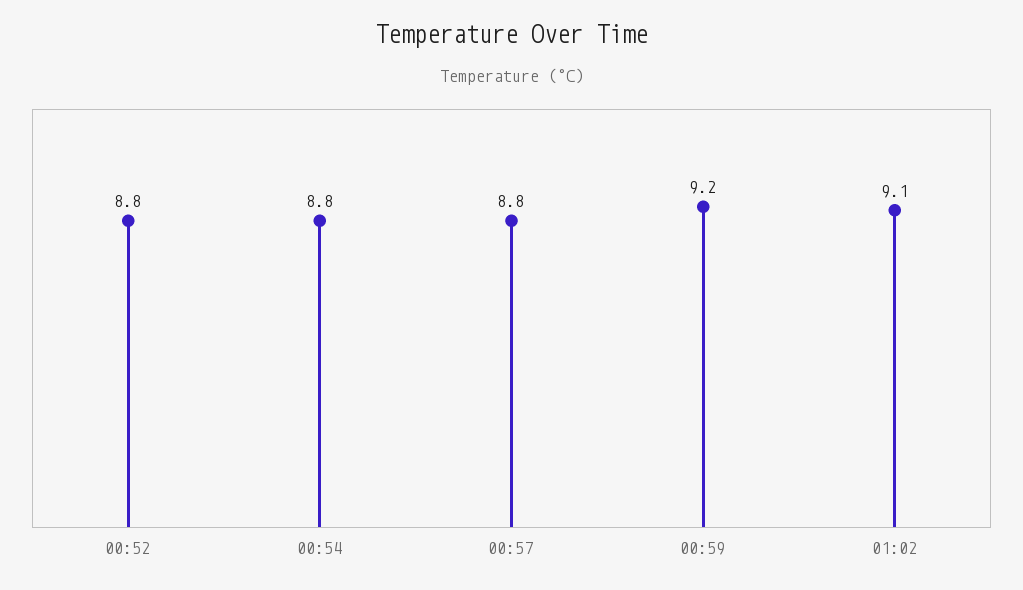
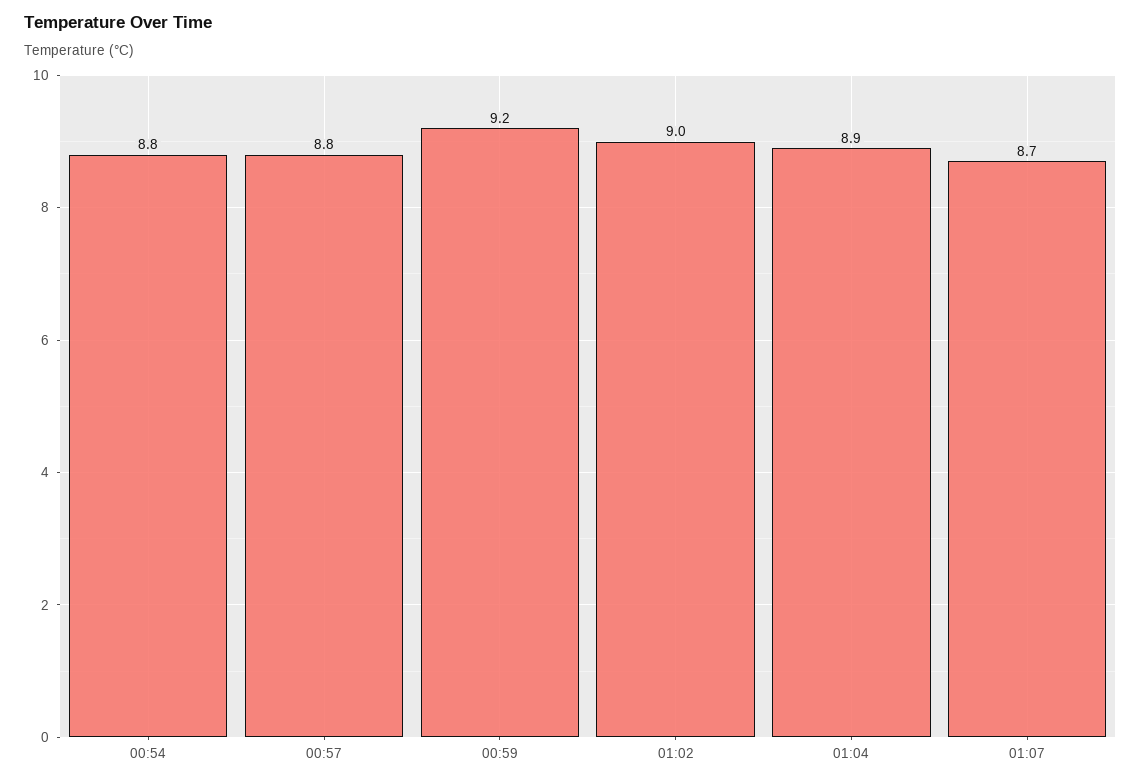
00:52: 8.8 -> none
01:02: 9.1 -> 9
01:04: none -> 8.9
01:07: none -> 8.7

